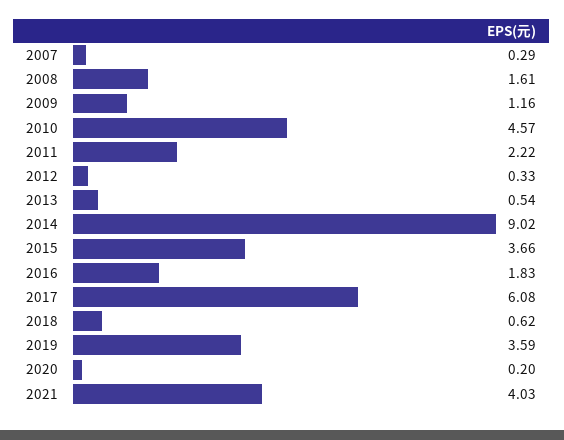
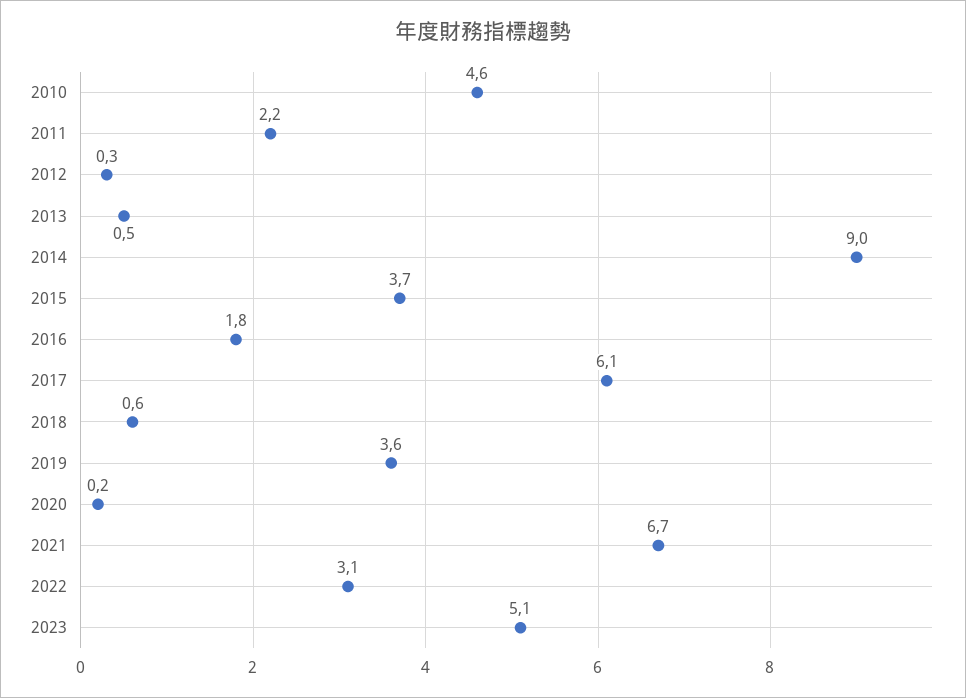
2007: 0.29 -> none
2008: 1.61 -> none
2009: 1.16 -> none
2021: 4.03 -> 6.7
2022: none -> 3.1
2023: none -> 5.1

